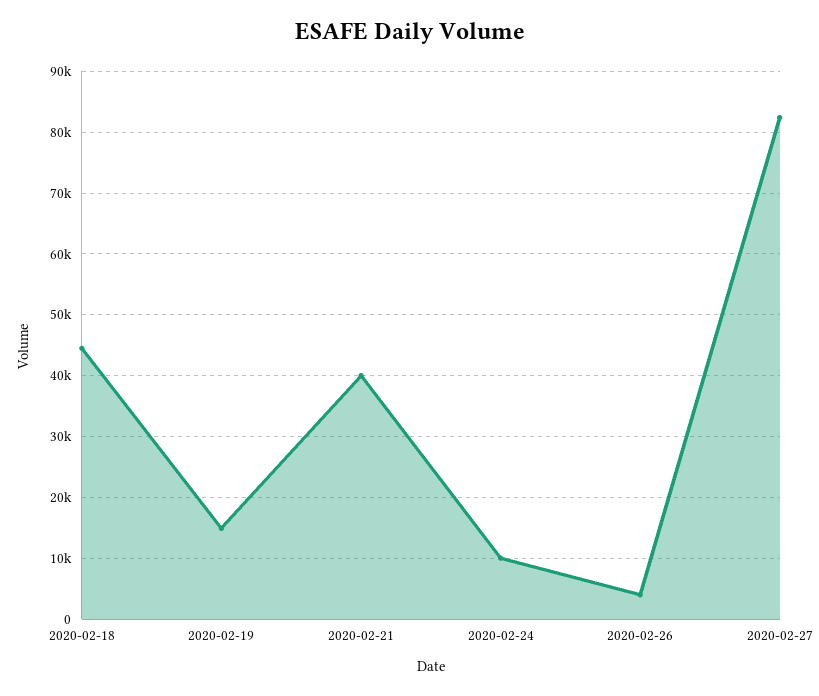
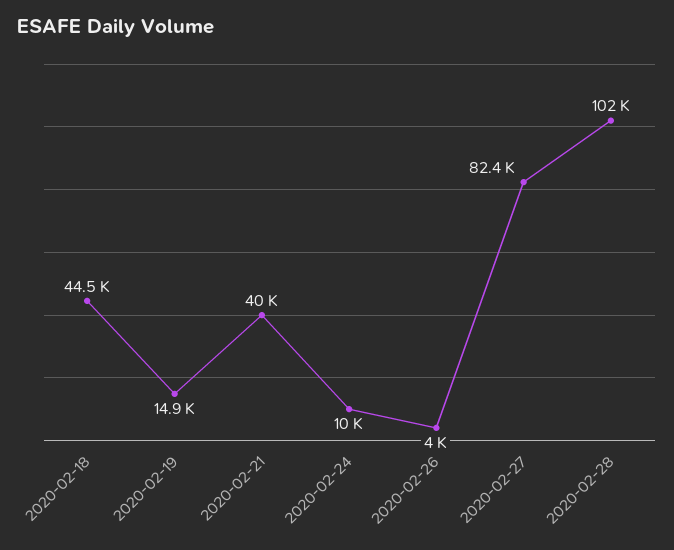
2020-02-28: none -> 102000

